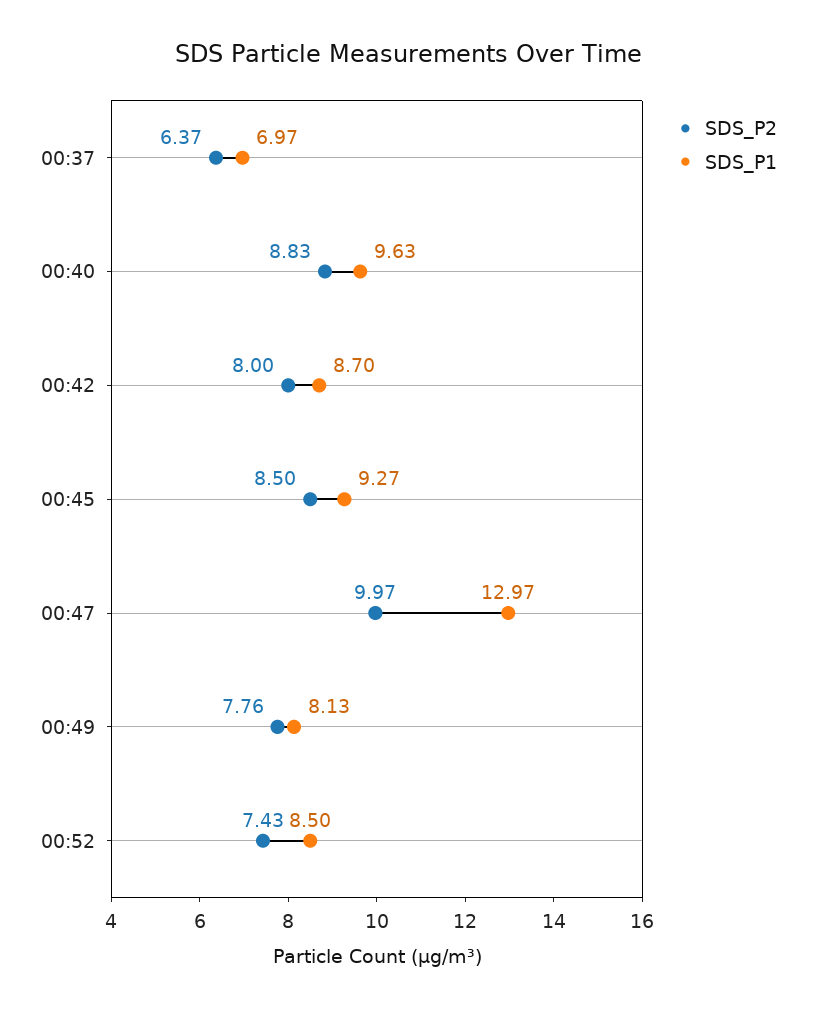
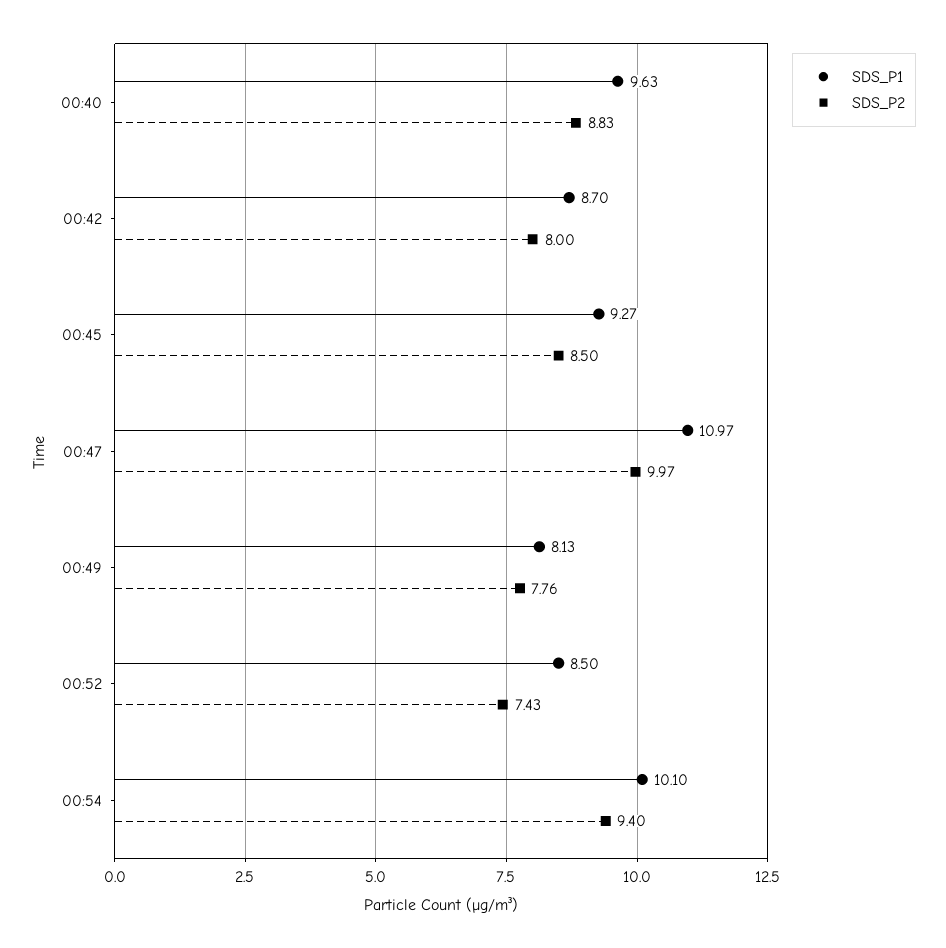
SDS_P2, 00:37: 6.37 -> none
SDS_P1, 00:37: 6.97 -> none
SDS_P1, 00:47: 12.97 -> 10.97
SDS_P1, 00:54: none -> 10.1
SDS_P2, 00:54: none -> 9.4

